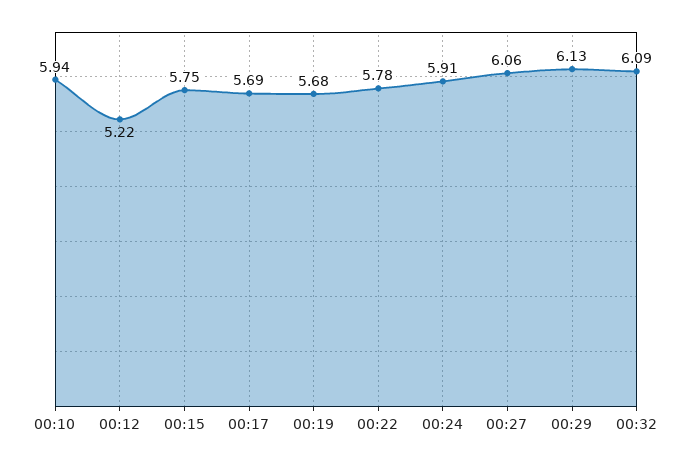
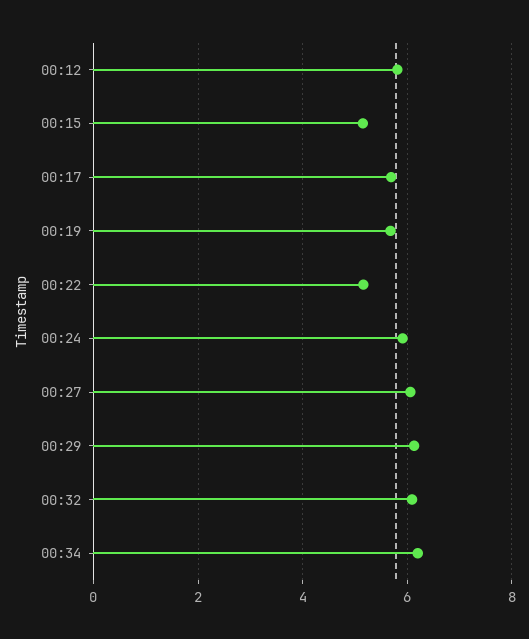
00:10: 5.94 -> none
00:12: 5.22 -> 5.8
00:15: 5.75 -> 5.2
00:22: 5.78 -> 5.2
00:34: none -> 6.2

